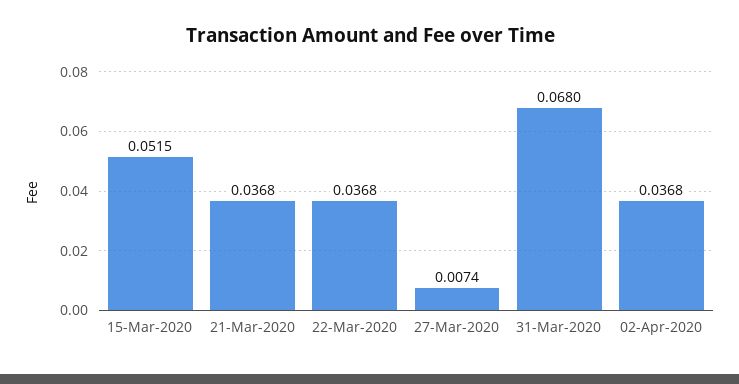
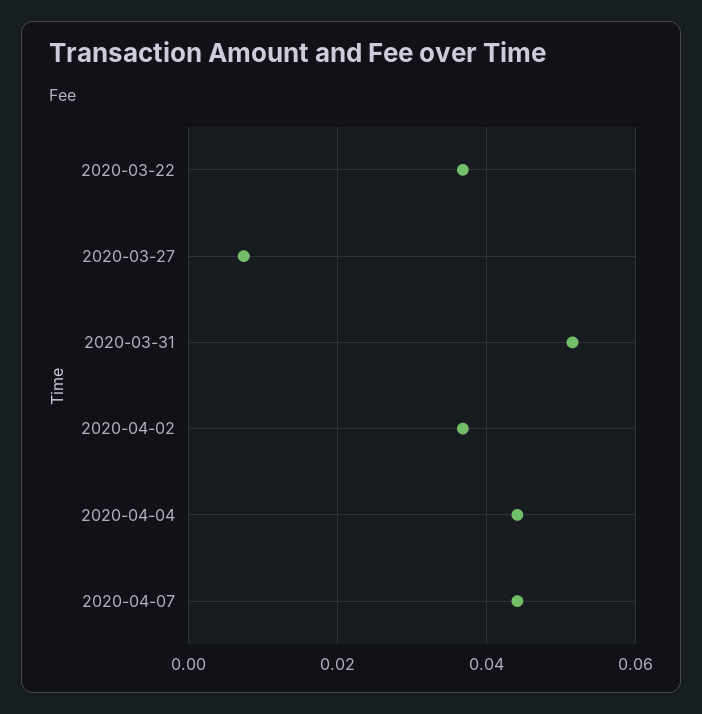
15-Mar-2020: 0.0515 -> none
21-Mar-2020: 0.0368 -> none
31-Mar-2020: 0.068 -> 0.052
2020-04-04: none -> 0.044
2020-04-07: none -> 0.044

